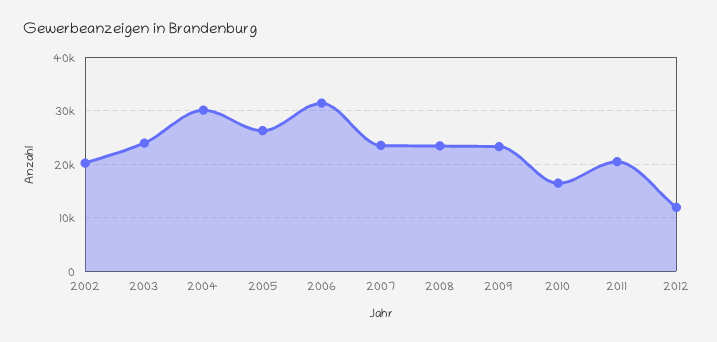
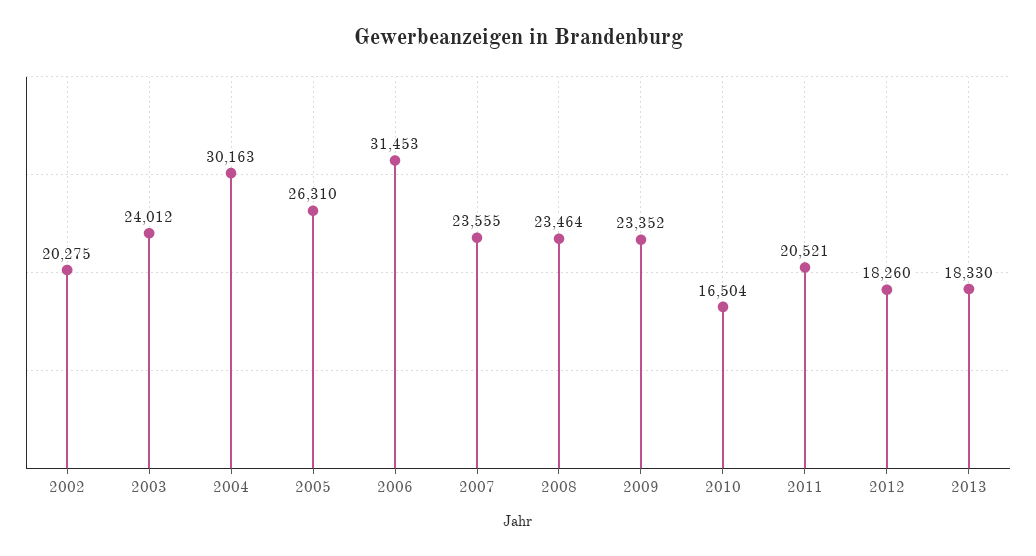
2012: 12000 -> 18260
2013: none -> 18330

